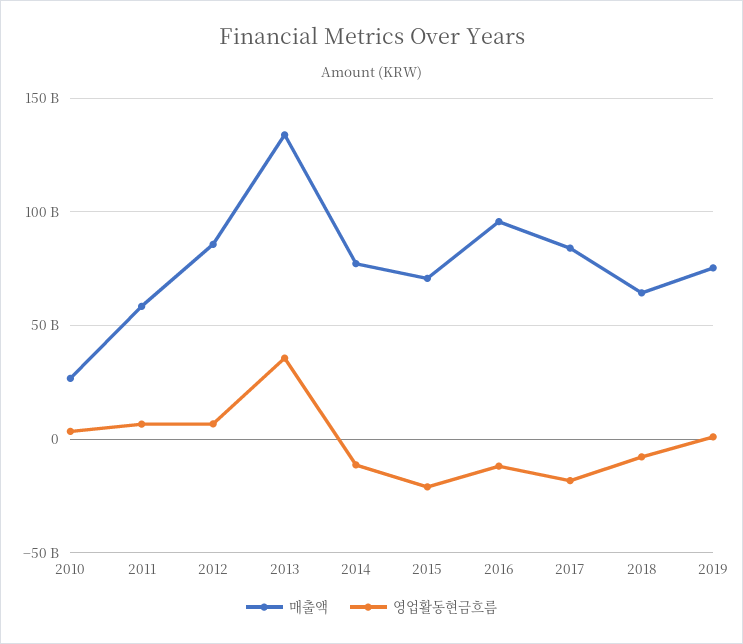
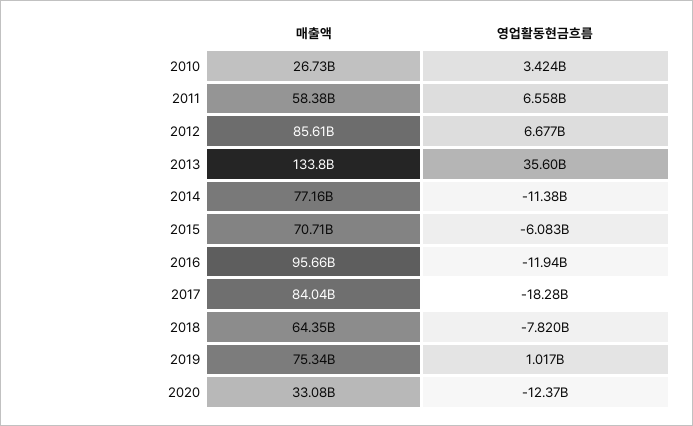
영업활동현금흐름, 2015: -20000000000 -> -6083000000
매출액, 2020: none -> 33080000000
영업활동현금흐름, 2020: none -> -12370000000

